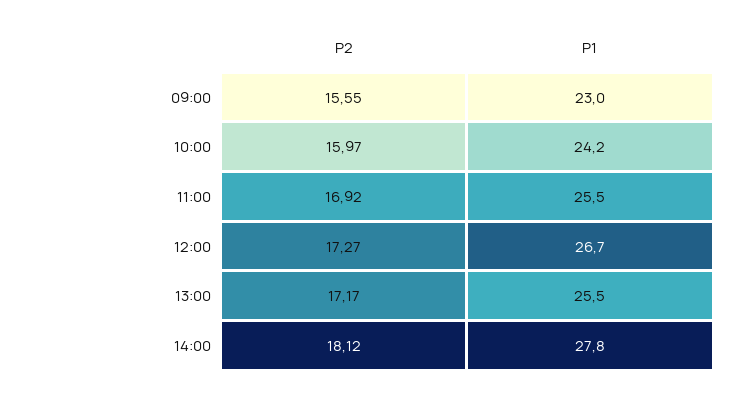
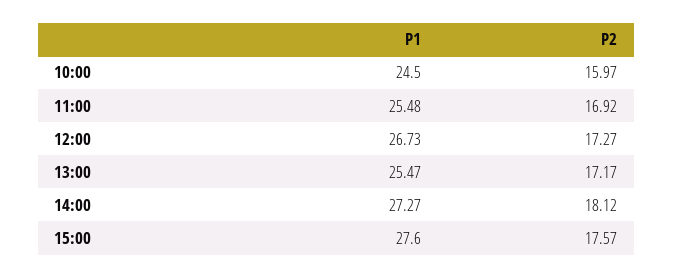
P2, 09:00: 15.55 -> none
P1, 09:00: 23 -> none
P1, 10:00: 24.2 -> 24.5
P1, 14:00: 27.8 -> 27.27
P1, 15:00: none -> 27.6
P2, 15:00: none -> 17.57

